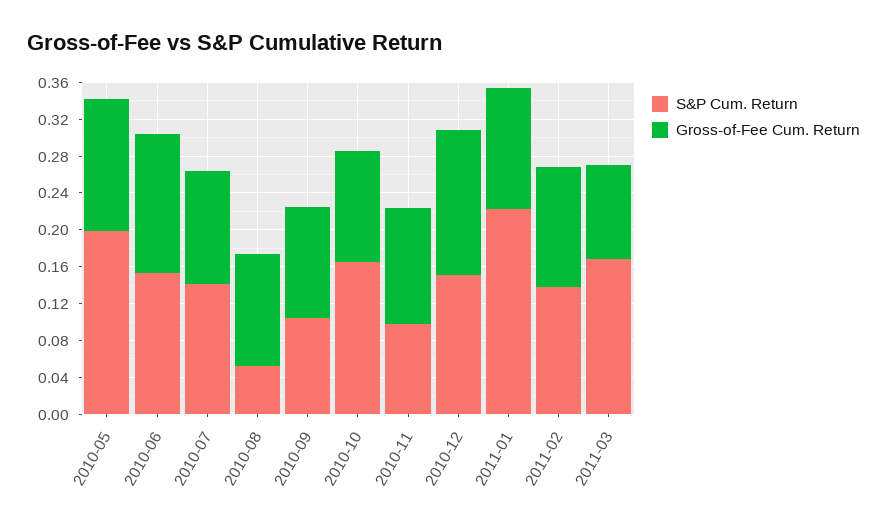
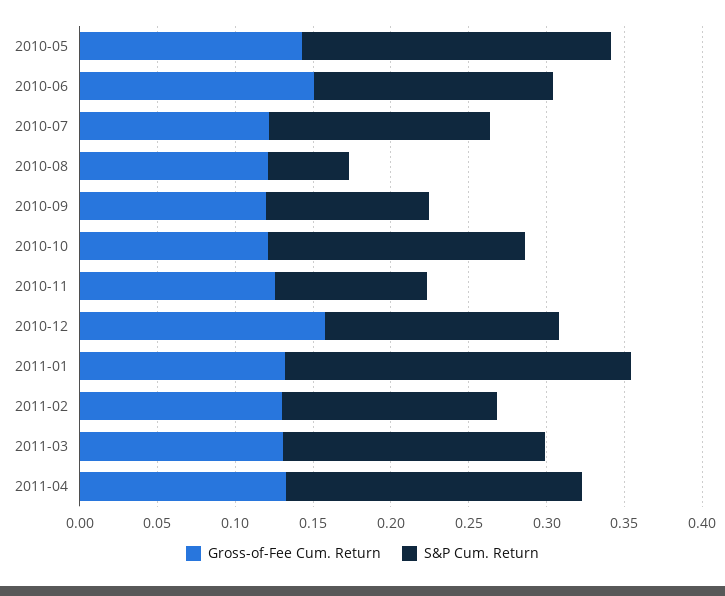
Gross-of-Fee Cum. Return, 2011-03: 0.1 -> 0.13
Gross-of-Fee Cum. Return, 2011-04: none -> 0.13
S&P Cum. Return, 2011-04: none -> 0.19

